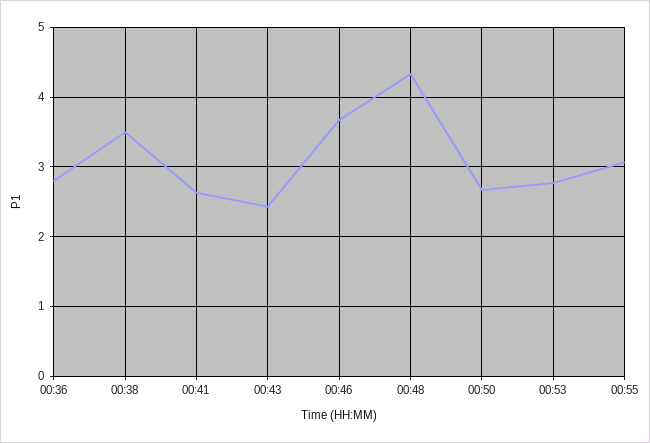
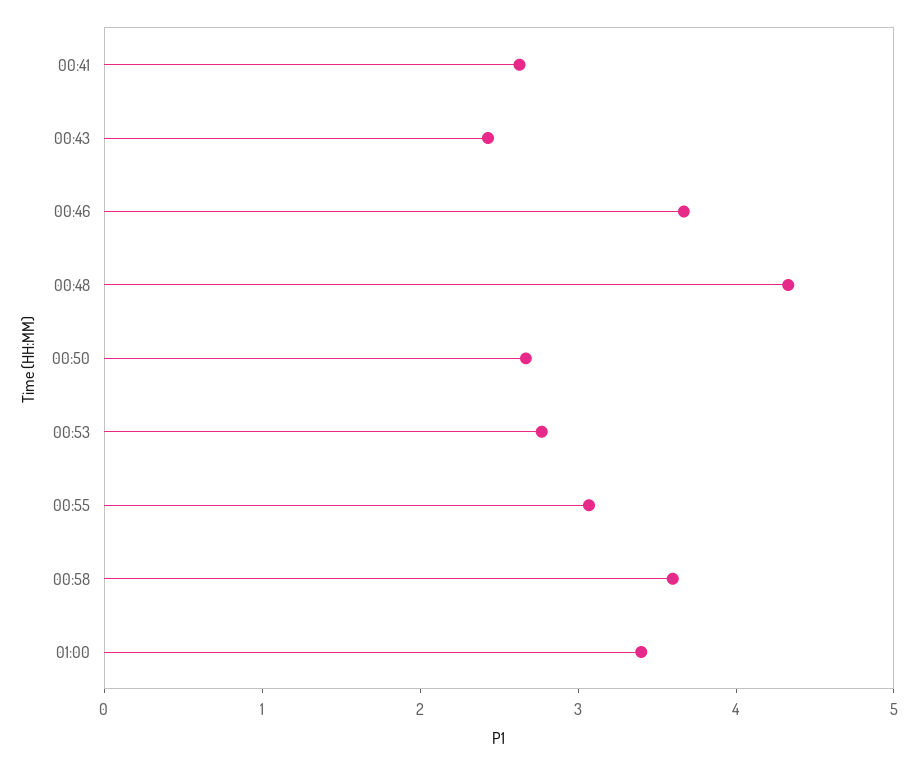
00:36: 2.8 -> none
00:38: 3.5 -> none
00:58: none -> 3.6
01:00: none -> 3.4

